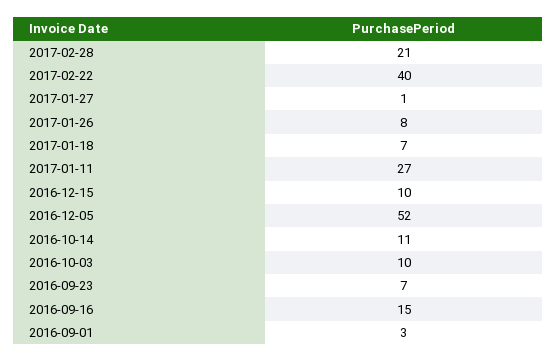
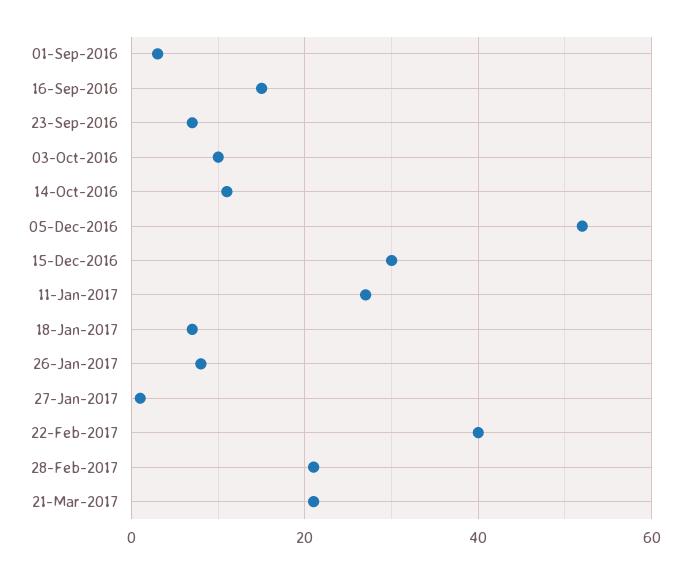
2016-12-15: 10 -> 30
21-Mar-2017: none -> 20

